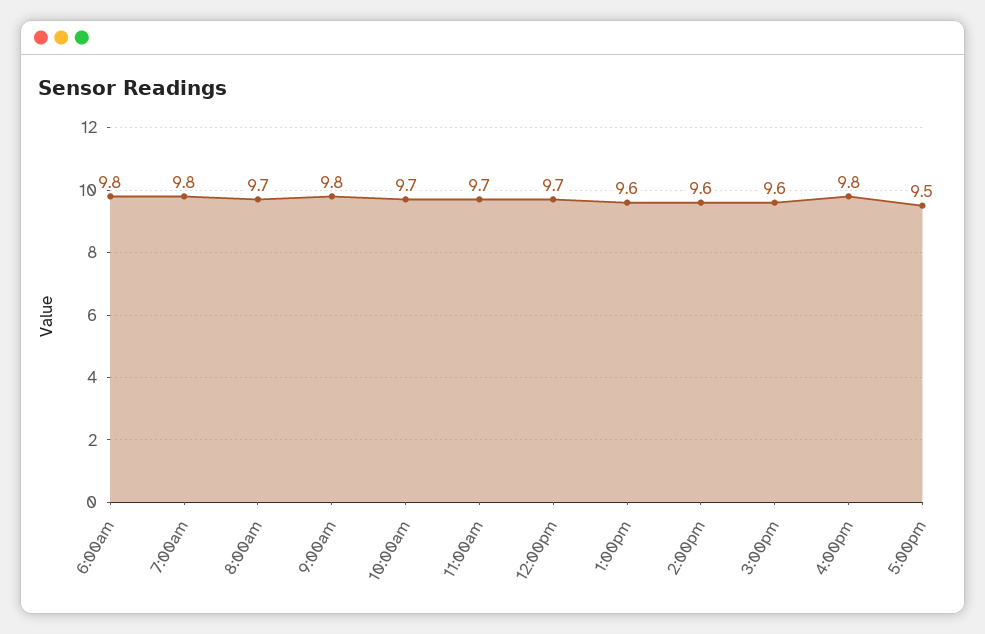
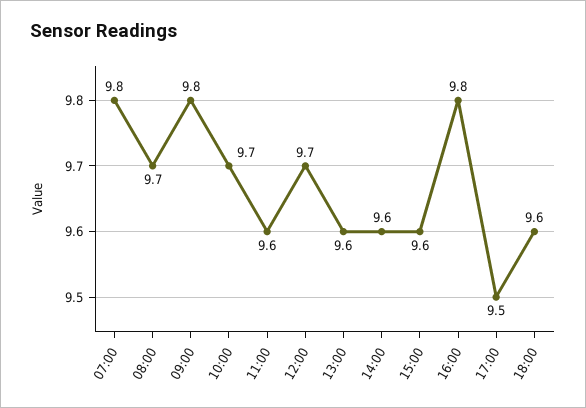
6:00am: 9.8 -> none
11:00am: 9.7 -> 9.6
18:00: none -> 9.6

